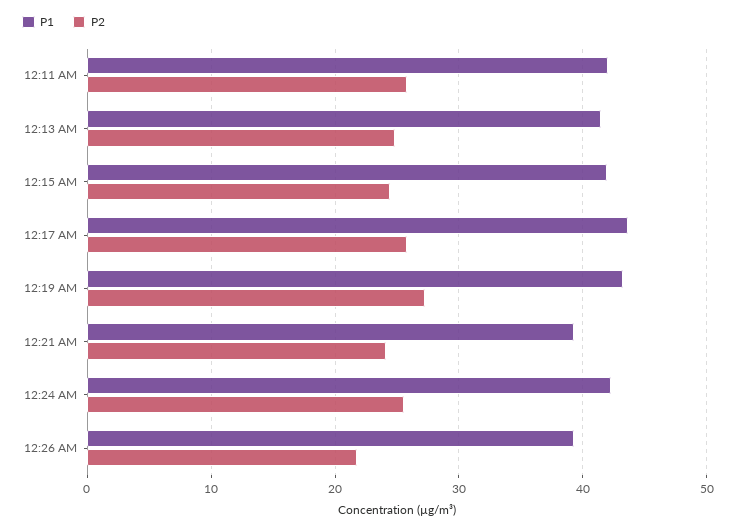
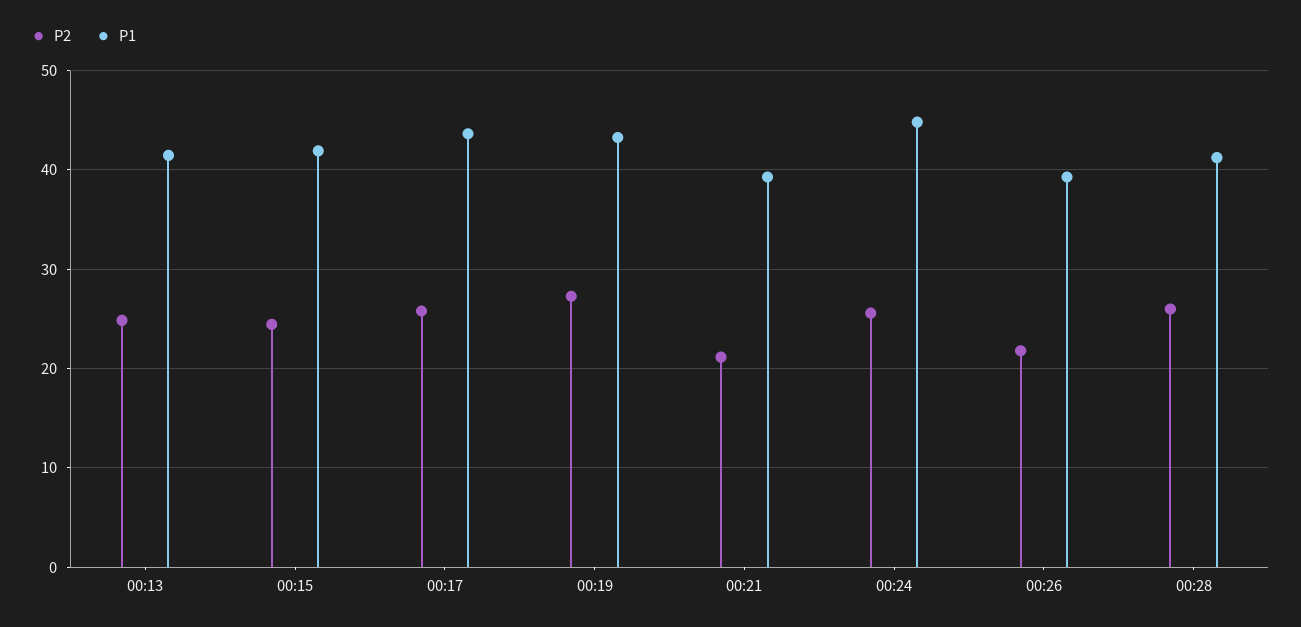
P1, 12:11 AM: 42 -> none
P2, 12:11 AM: 26 -> none
P2, 12:21 AM: 24 -> 21
P1, 12:24 AM: 42 -> 45
P2, 00:28: none -> 26
P1, 00:28: none -> 41

